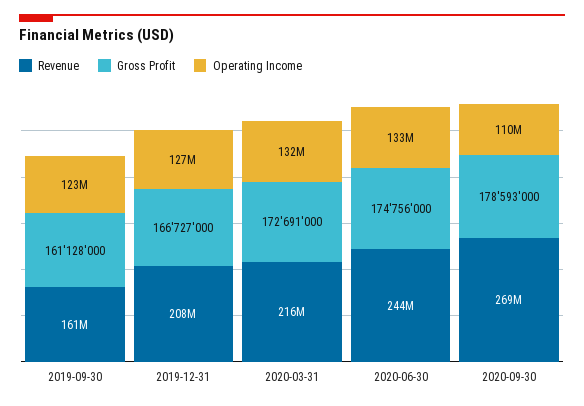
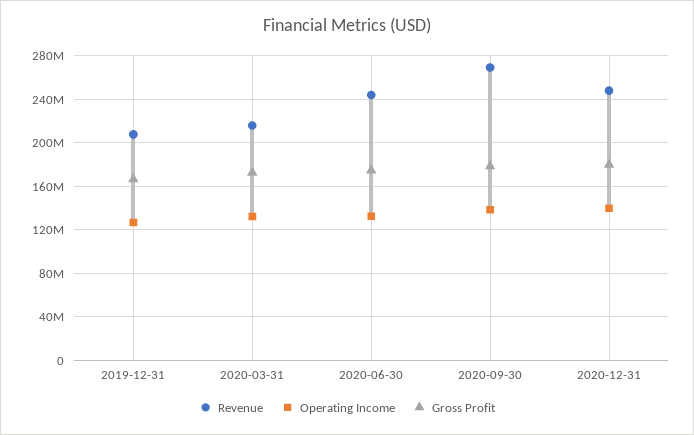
Revenue, 2019-09-30: 161000000 -> none
Gross Profit, 2019-09-30: 161128000 -> none
Operating Income, 2019-09-30: 123000000 -> none
Operating Income, 2020-09-30: 110000000 -> 140000000
Revenue, 2020-12-31: none -> 250000000
Operating Income, 2020-12-31: none -> 140000000
Gross Profit, 2020-12-31: none -> 180000000

